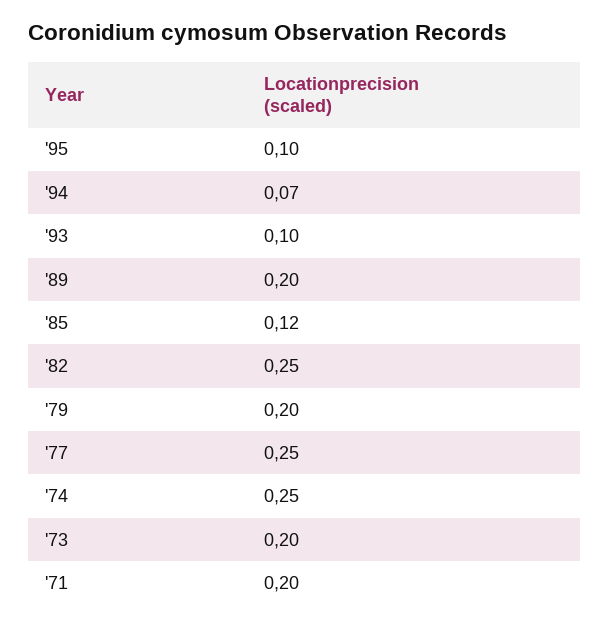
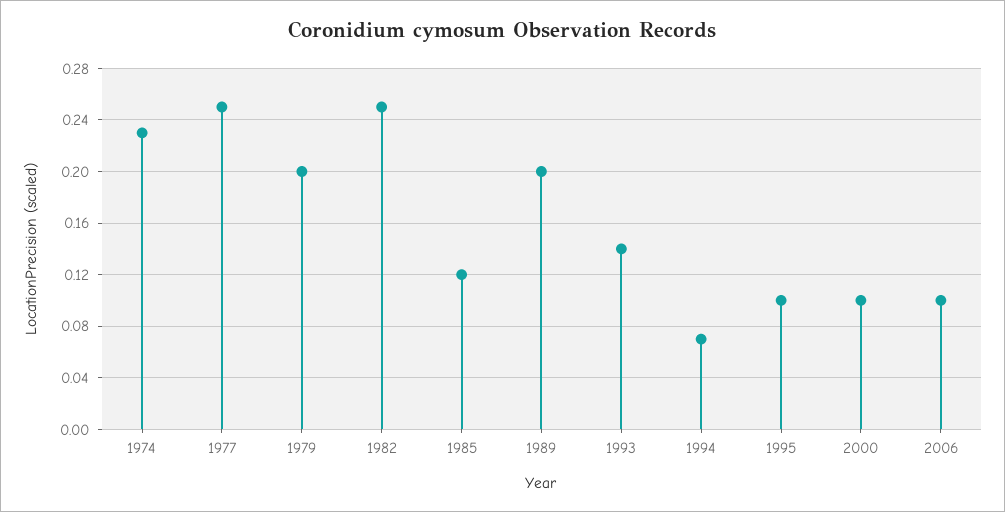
'93: 0.1 -> 0.14
'74: 0.25 -> 0.23
'73: 0.2 -> none
'71: 0.2 -> none
2000: none -> 0.1
2006: none -> 0.1

